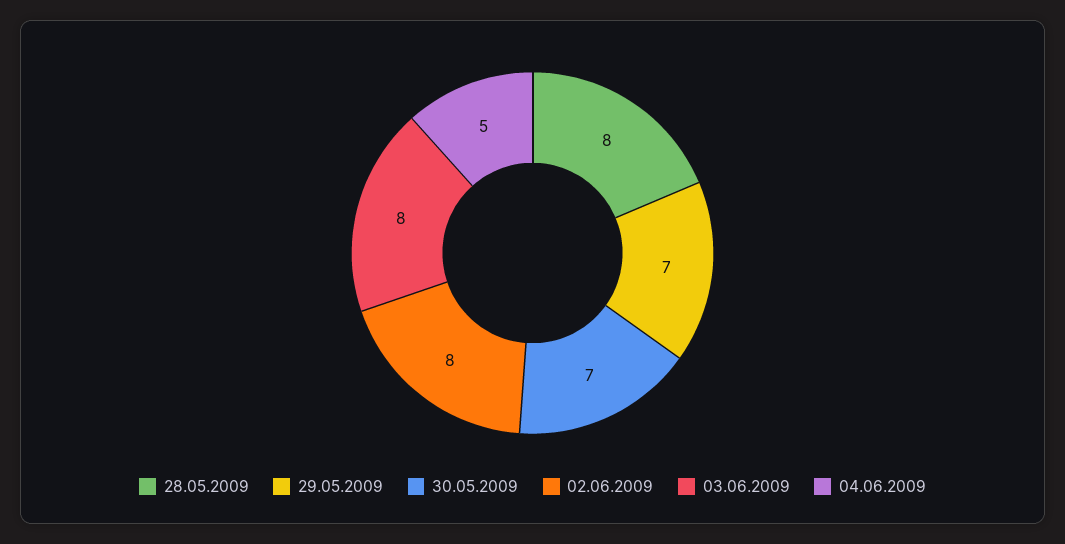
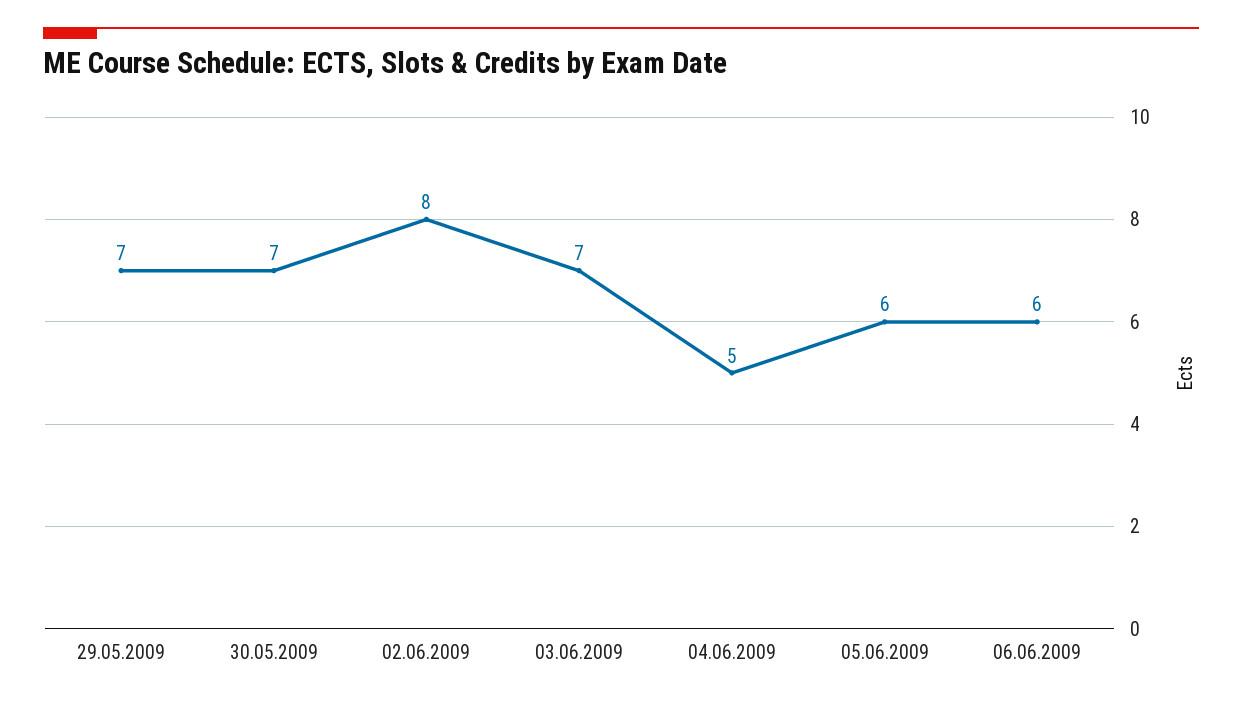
28.05.2009: 8 -> none
03.06.2009: 8 -> 7
05.06.2009: none -> 6
06.06.2009: none -> 6

